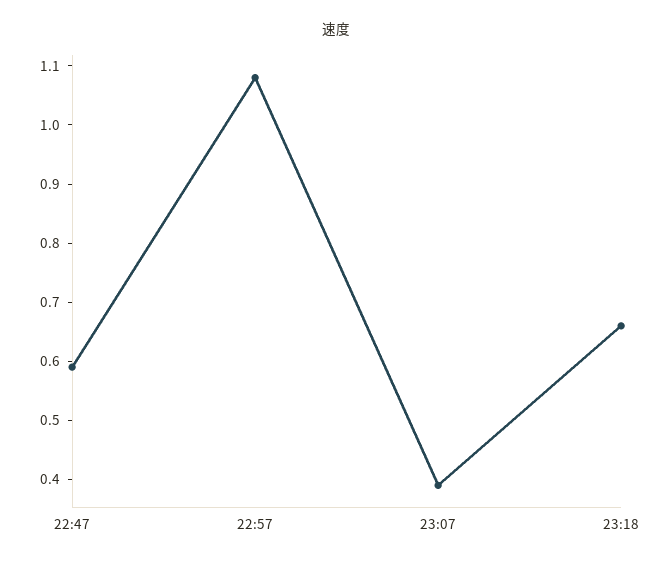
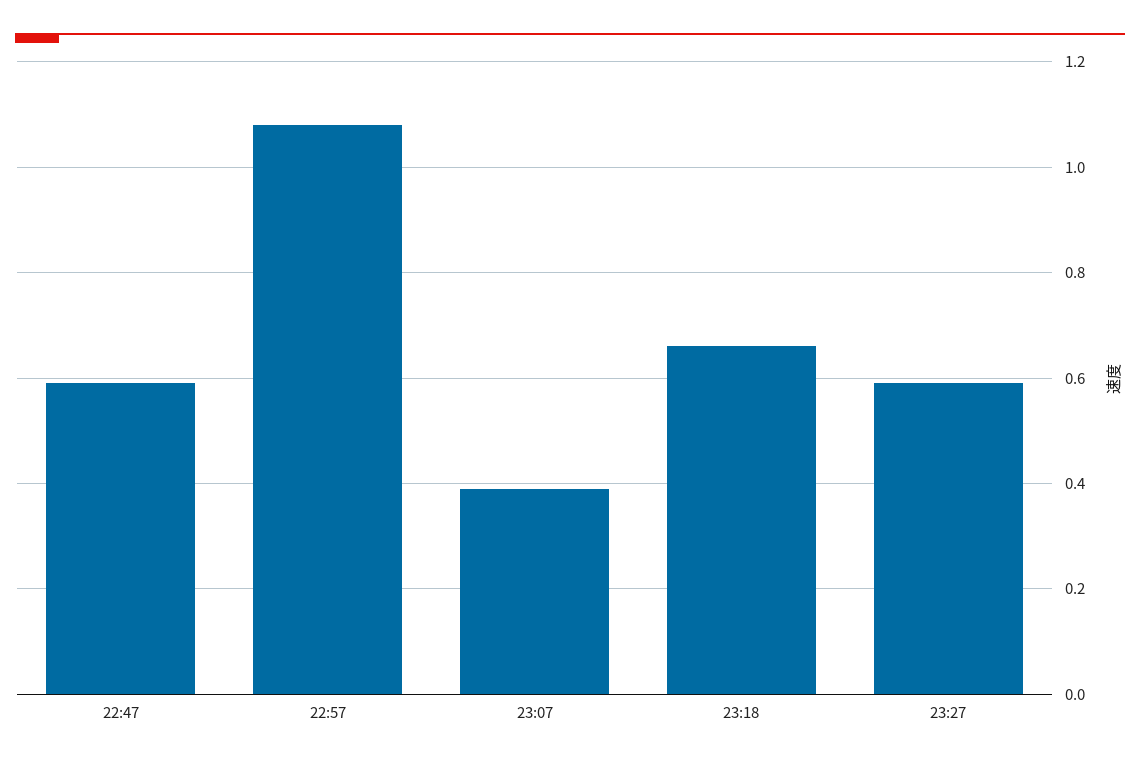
23:27: none -> 0.6

